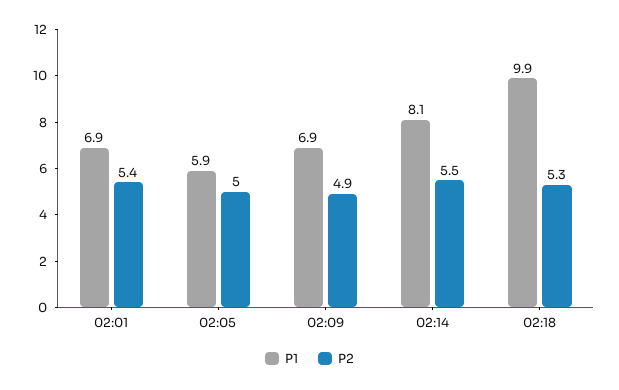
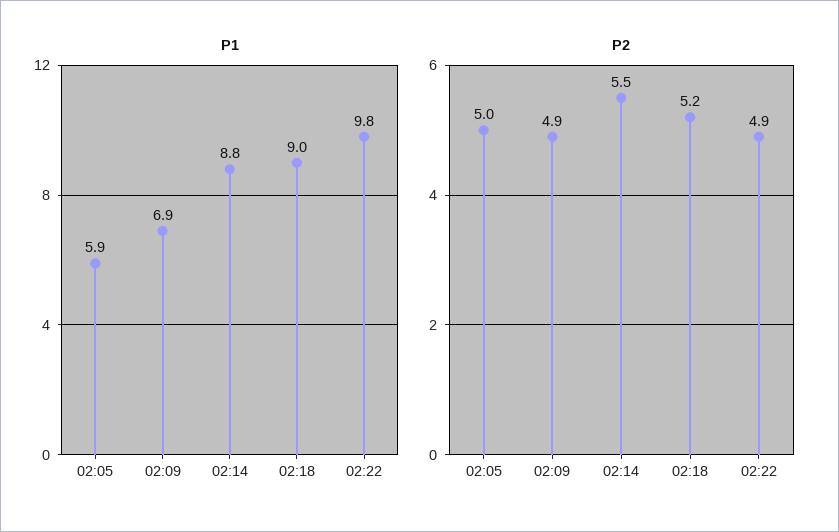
P1, 02:01: 6.9 -> none
P2, 02:01: 5.4 -> none
P1, 02:14: 8.1 -> 8.8
P1, 02:18: 9.9 -> 9
P2, 02:18: 5.3 -> 5.2
P1, 02:22: none -> 9.8
P2, 02:22: none -> 4.9

